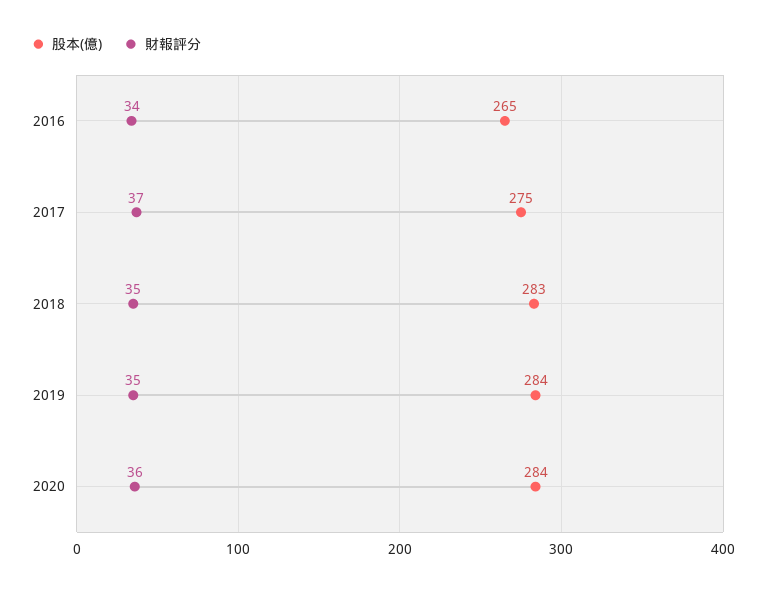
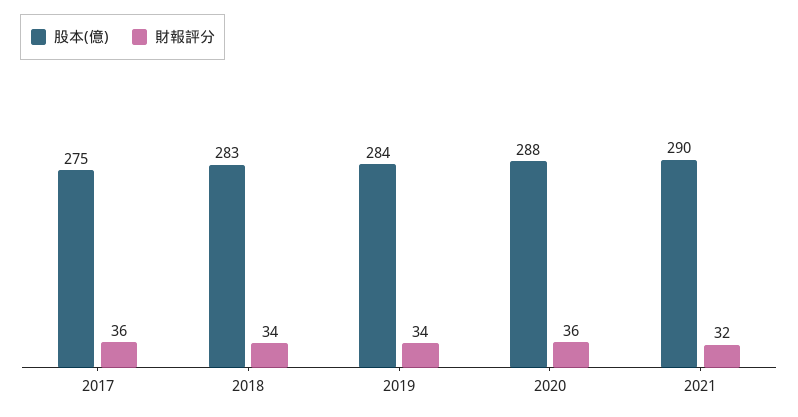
股本(億), 2016: 265 -> none
財報評分, 2016: 34 -> none
財報評分, 2017: 37 -> 36
財報評分, 2018: 35 -> 34
財報評分, 2019: 35 -> 34
股本(億), 2020: 284 -> 288
股本(億), 2021: none -> 290
財報評分, 2021: none -> 32

